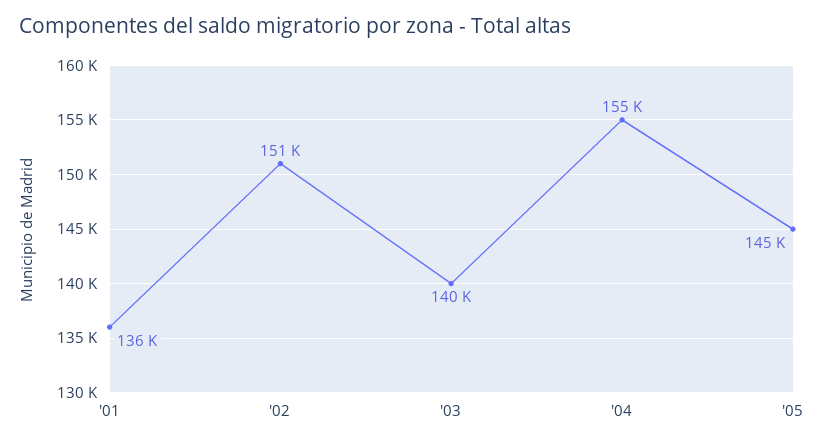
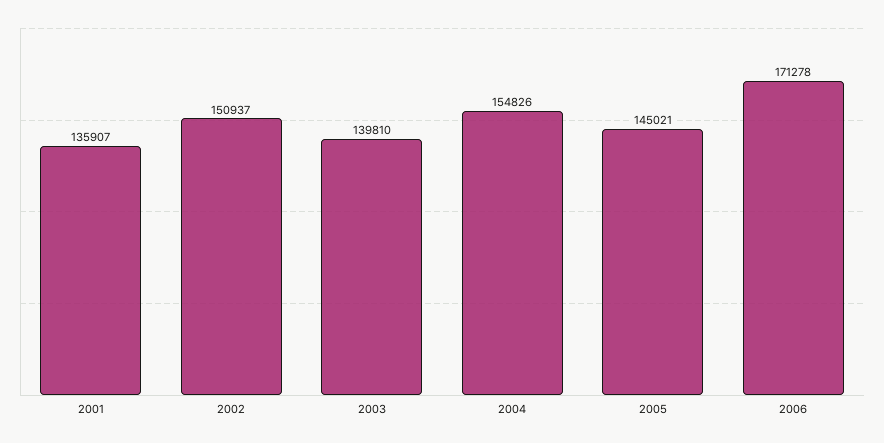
2006: none -> 171278

